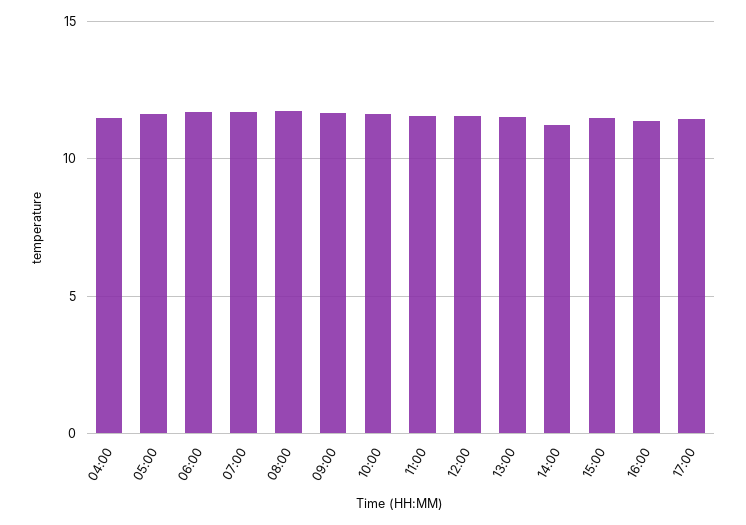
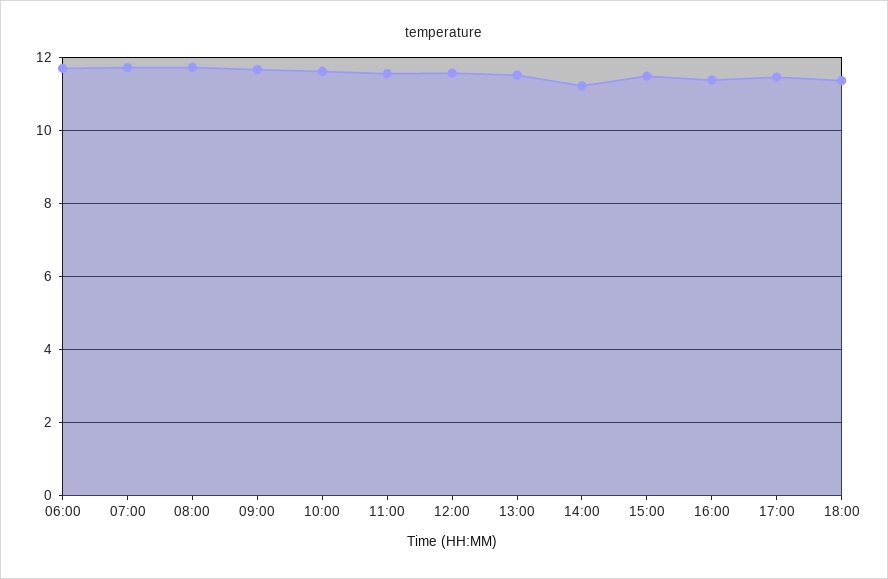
04:00: 11.5 -> none
05:00: 11.5 -> none
18:00: none -> 11.4

